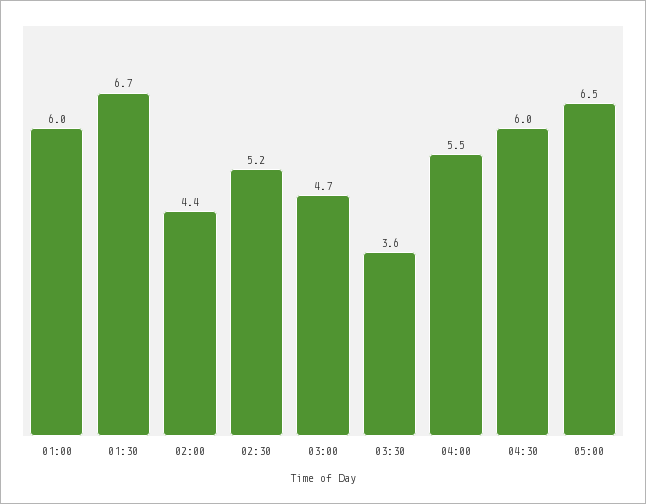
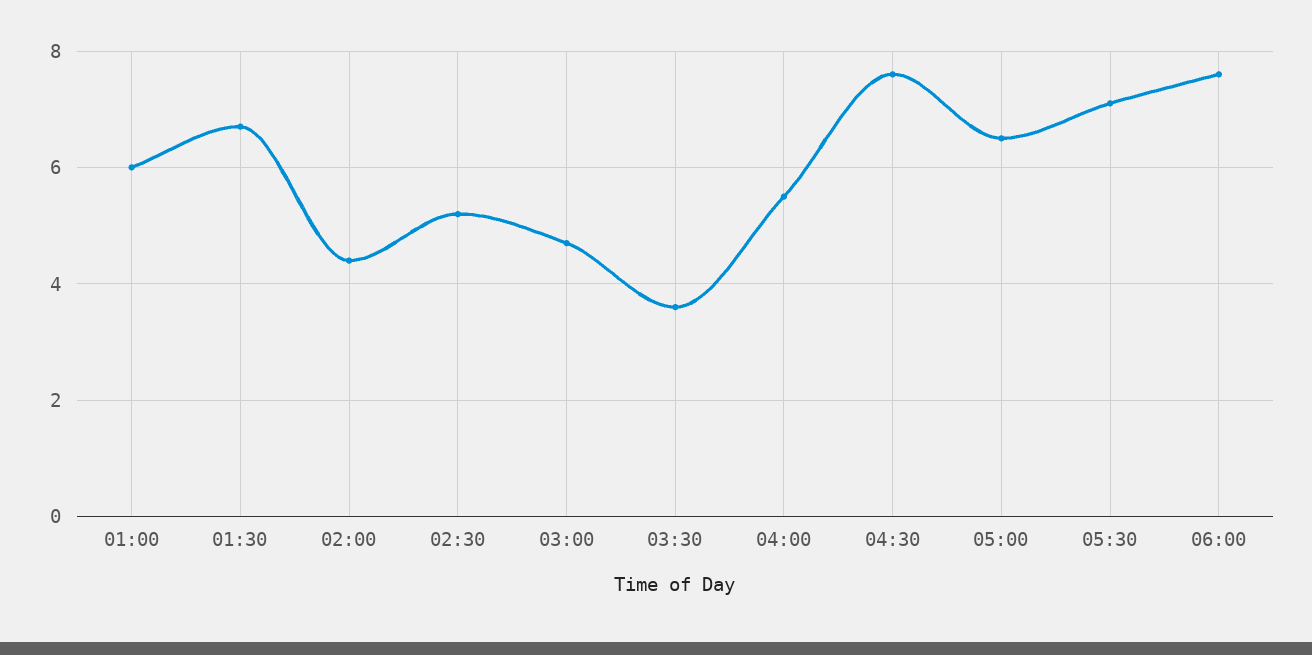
04:30: 6 -> 7.5
05:30: none -> 7
06:00: none -> 7.5

